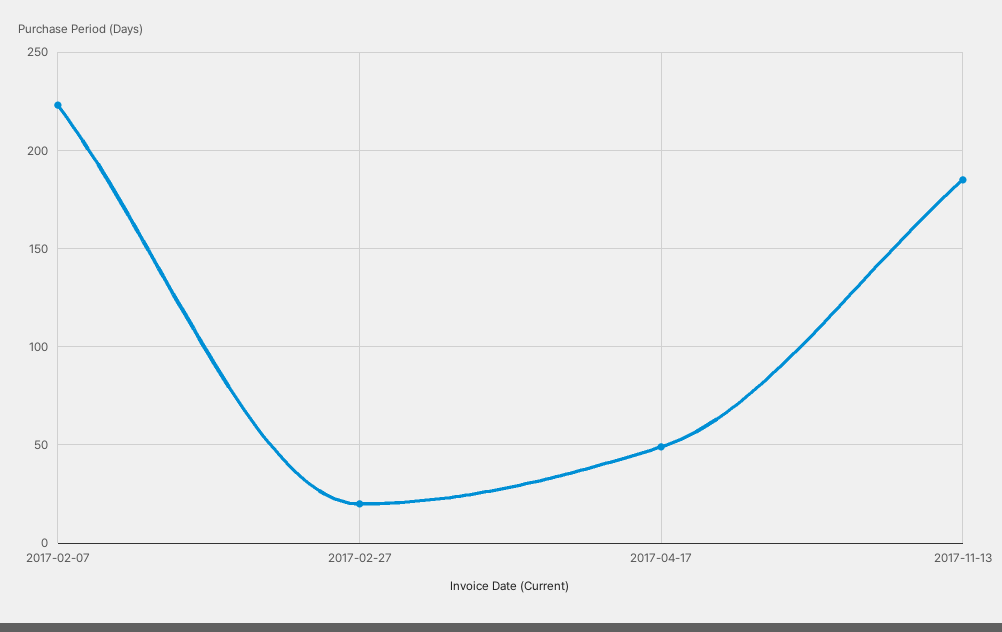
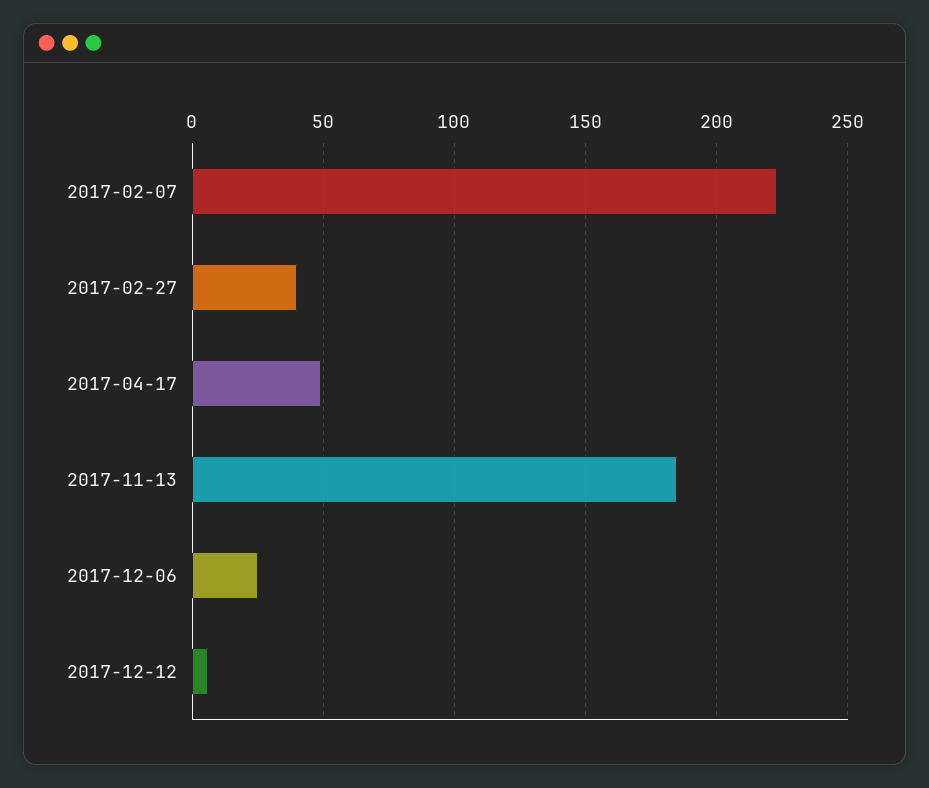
2017-02-27: 20 -> 40
2017-12-06: none -> 25
2017-12-12: none -> 5

